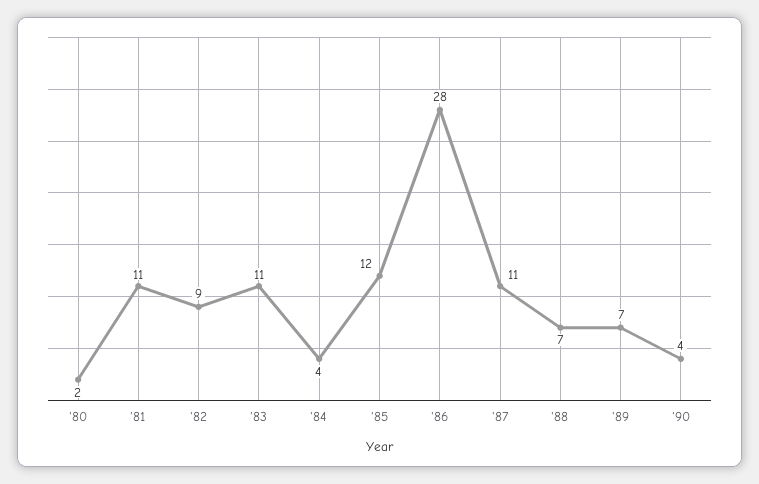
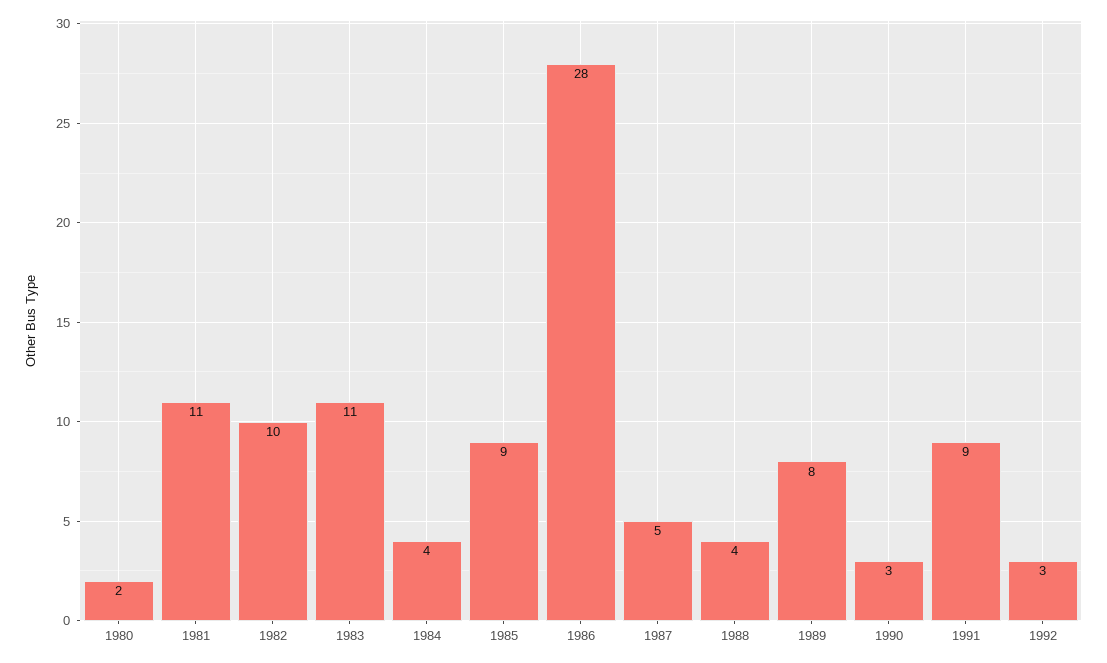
'82: 9 -> 10
'85: 12 -> 9
'87: 11 -> 5
'88: 7 -> 4
'89: 7 -> 8
'90: 4 -> 3
1991: none -> 9
1992: none -> 3

